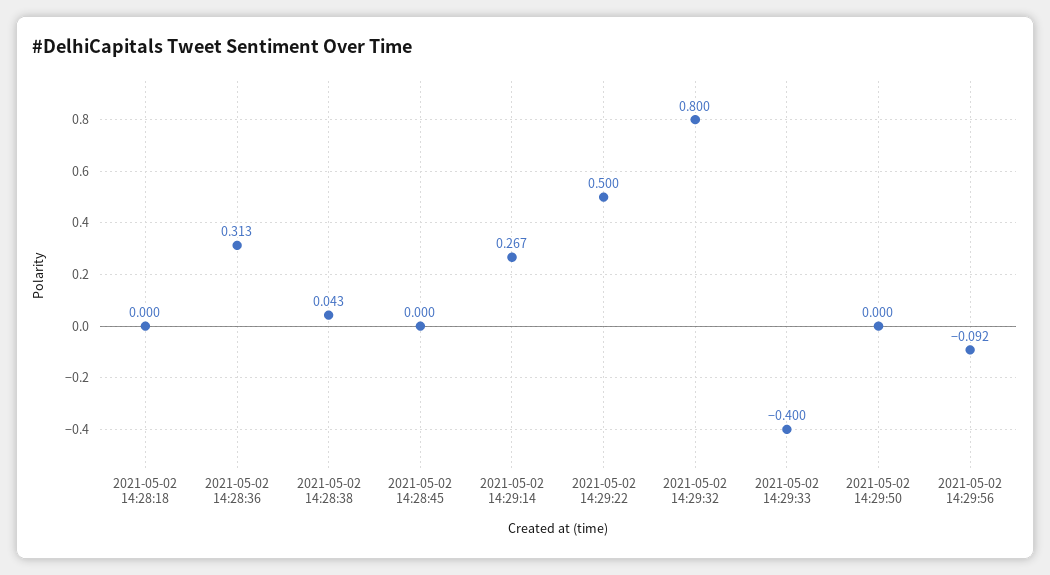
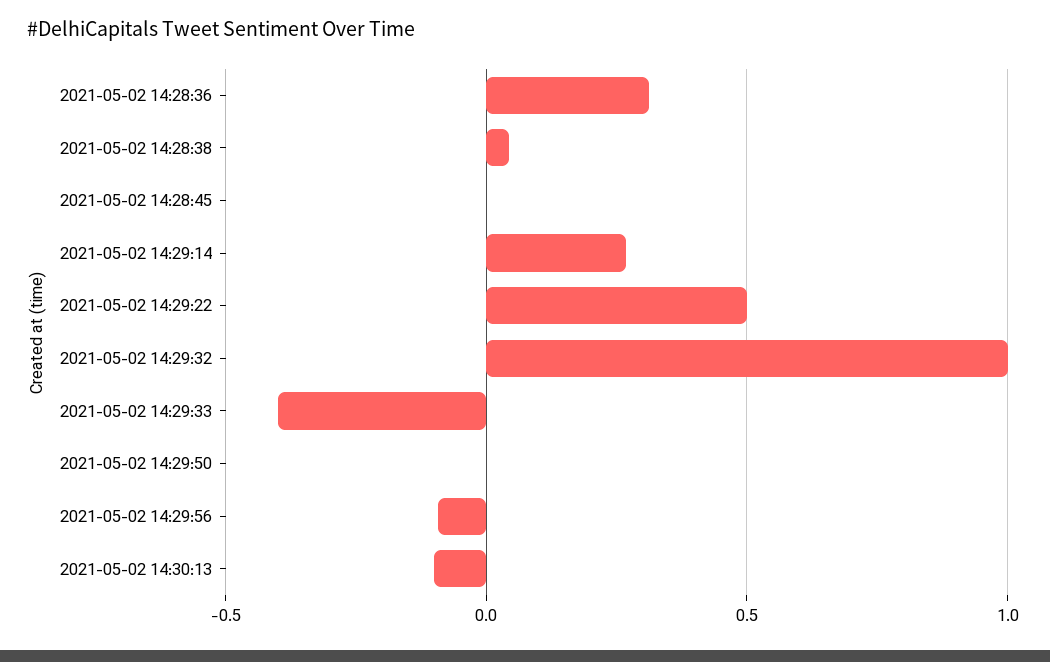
2021-05-02 14:28:18: 0 -> none
2021-05-02 14:29:32: 0.8 -> 1
2021-05-02 14:30:13: none -> -0.1

